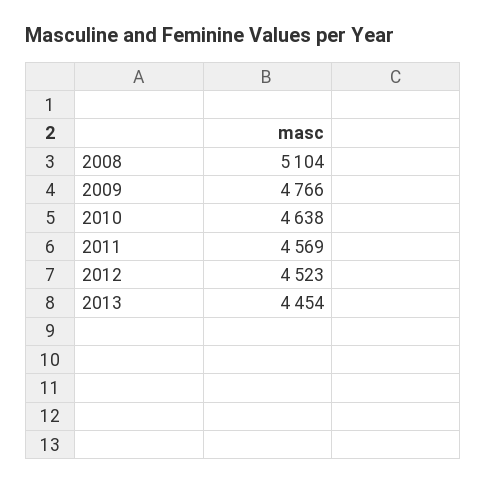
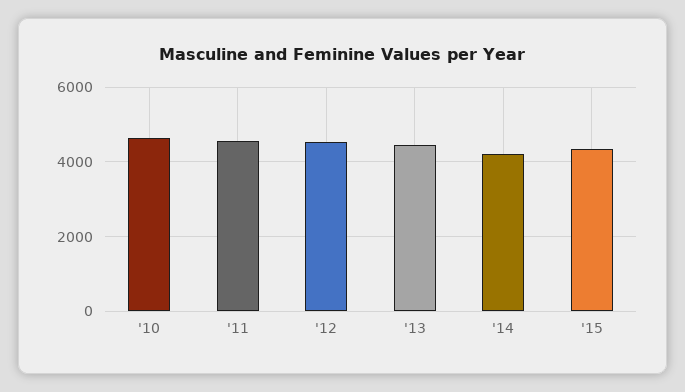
2008: 5104 -> none
2009: 4766 -> none
'14: none -> 4200
'15: none -> 4400

